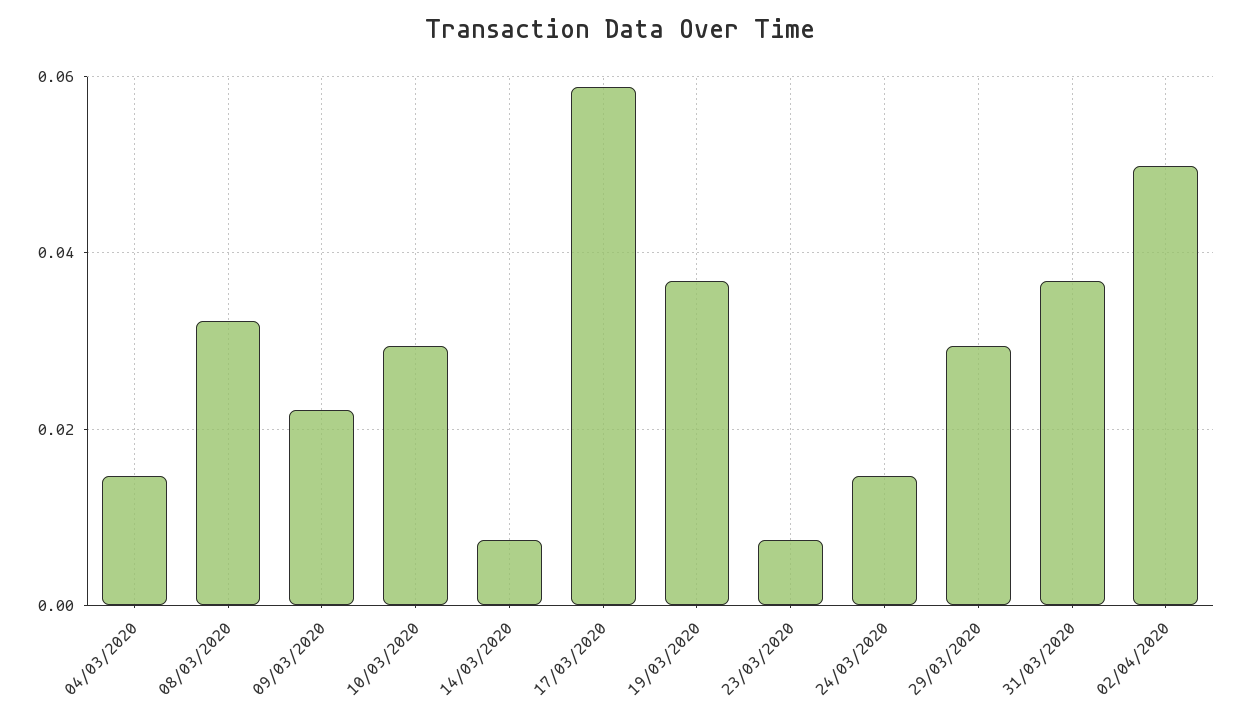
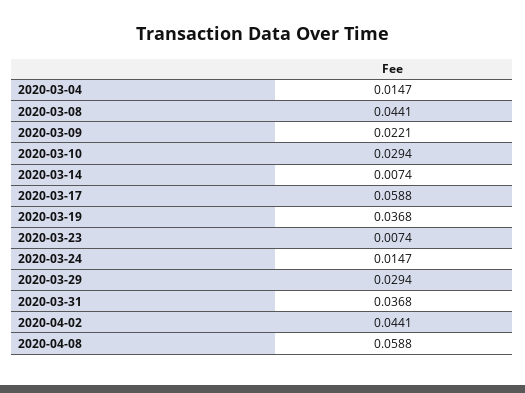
08/03/2020: 0.032 -> 0.0441
02/04/2020: 0.05 -> 0.0441
2020-04-08: none -> 0.0588

